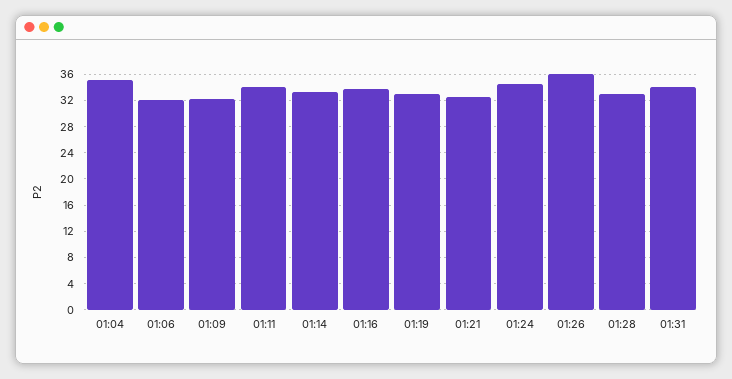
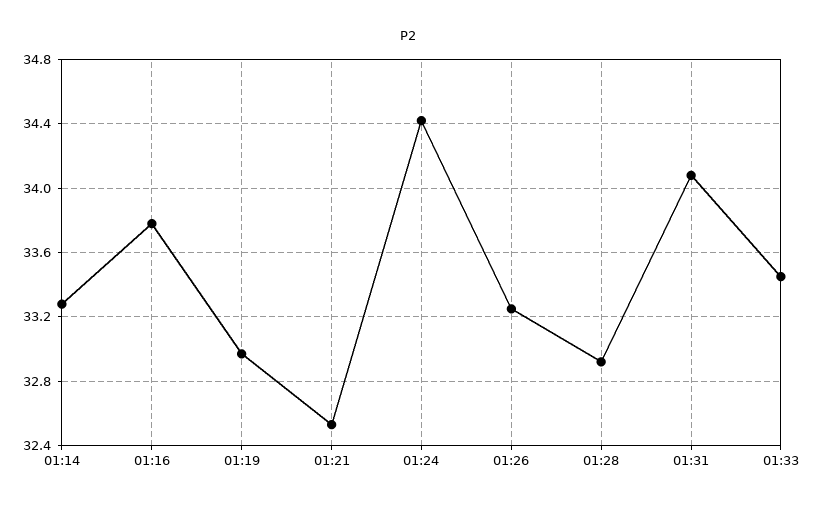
01:04: 35 -> none
01:06: 32 -> none
01:09: 32 -> none
01:11: 34 -> none
01:26: 36 -> 33.25
01:33: none -> 33.45

